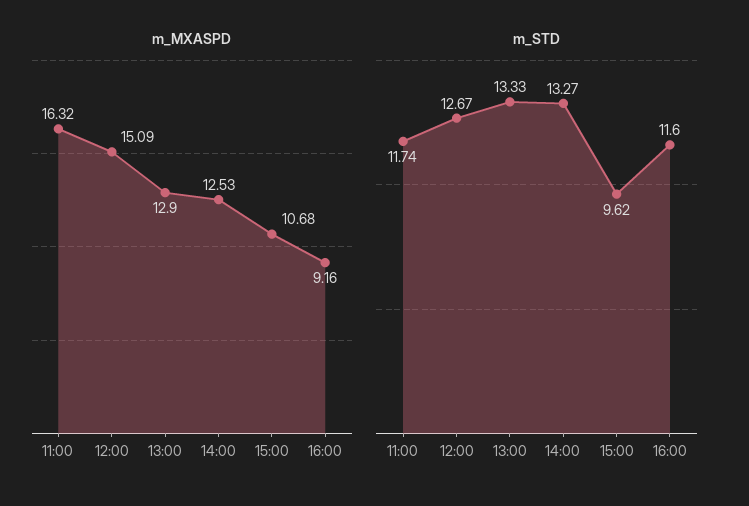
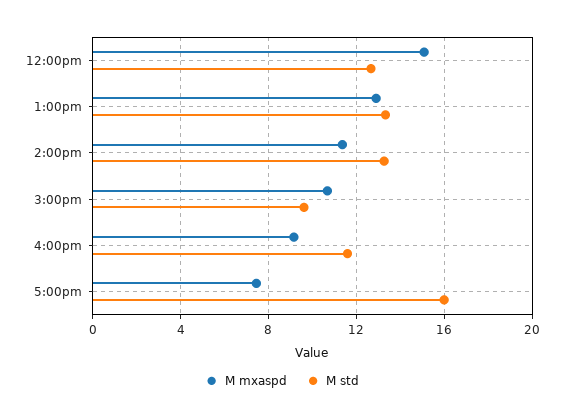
m_MXASPD, 11:00: 16.32 -> none
m_MXASPD, 14:00: 12.53 -> 11.5
m_STD, 11:00: 11.74 -> none
m_MXASPD, 5:00pm: none -> 7.5
m_STD, 5:00pm: none -> 16

